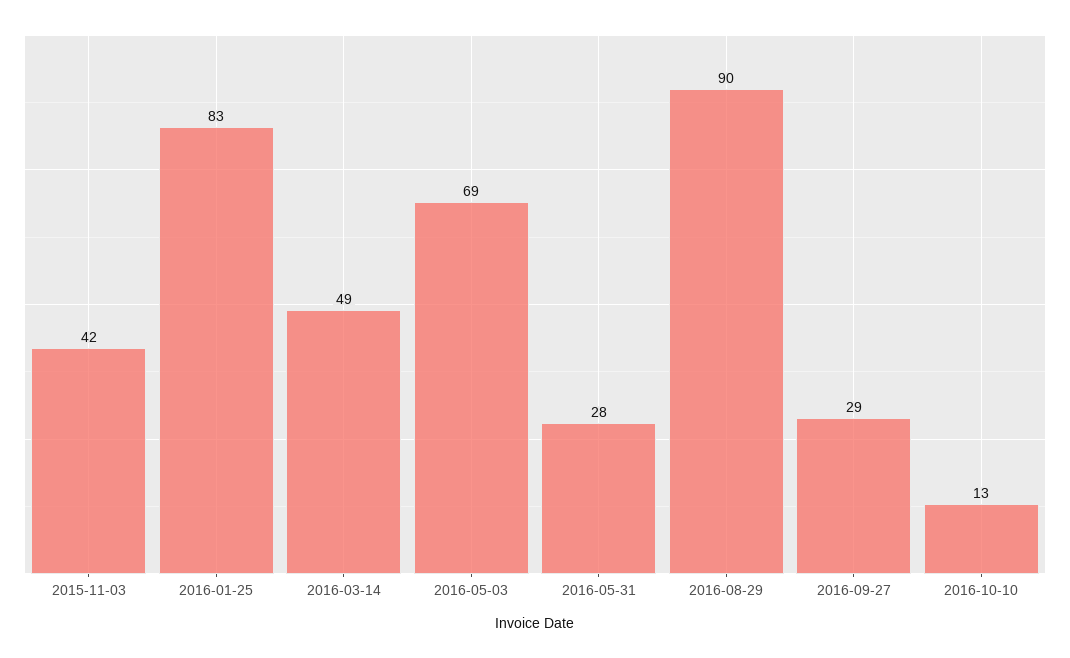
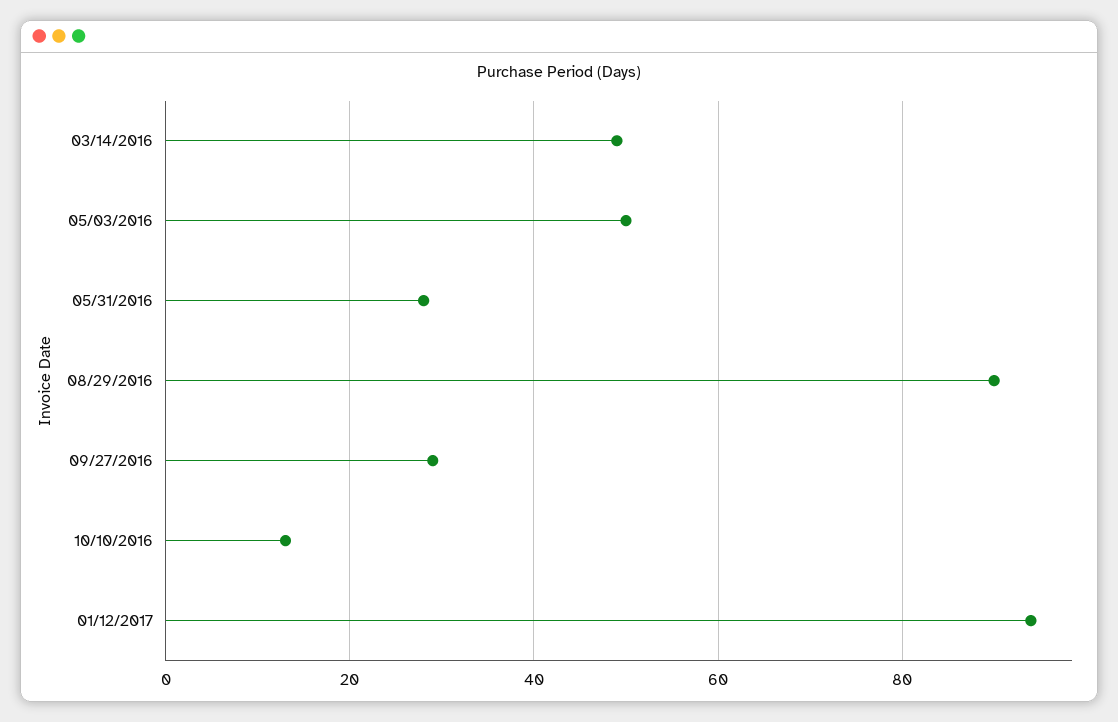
2015-11-03: 42 -> none
2016-01-25: 83 -> none
2016-05-03: 69 -> 50
01/12/2017: none -> 95

